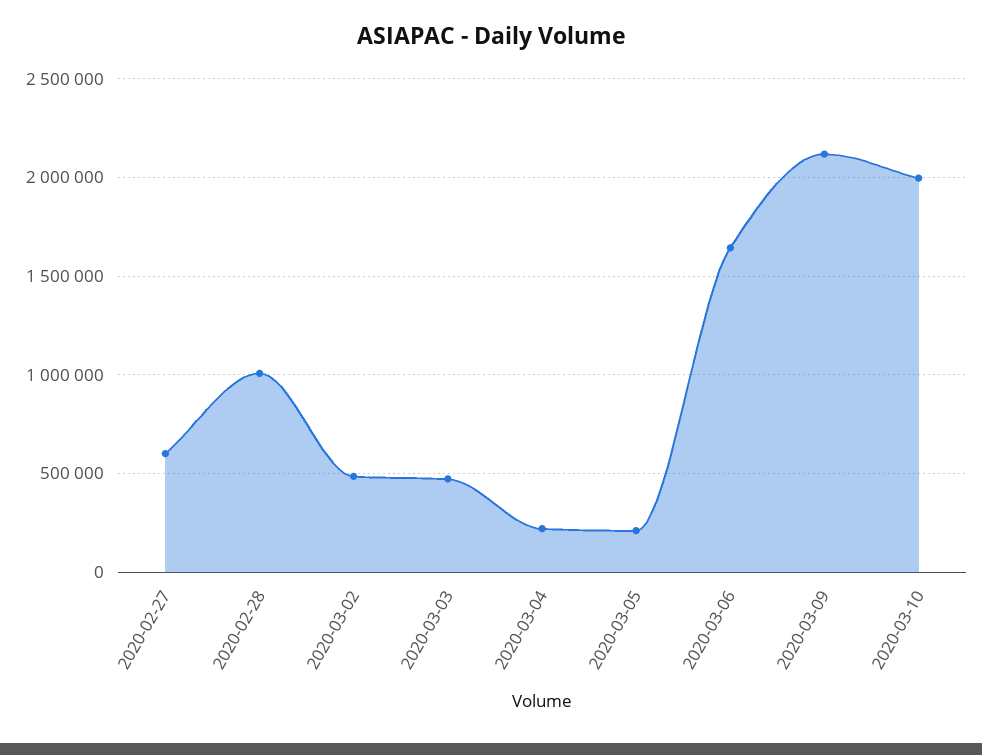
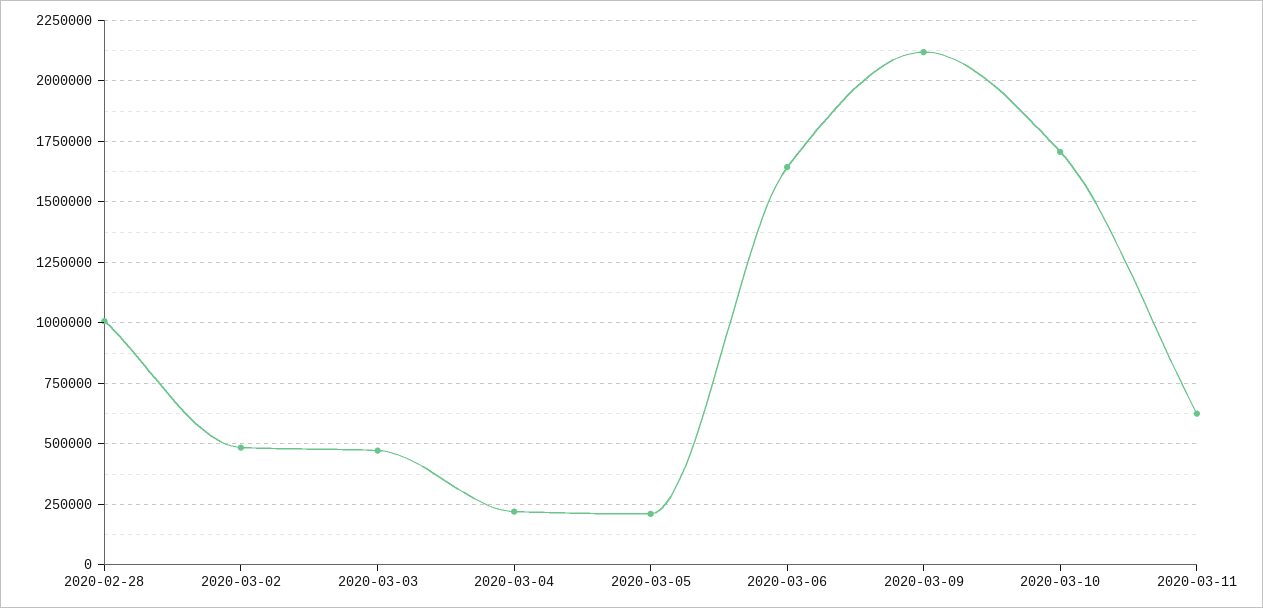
2020-02-27: 600000 -> none
2020-03-10: 2000000 -> 1700000
2020-03-11: none -> 625000

